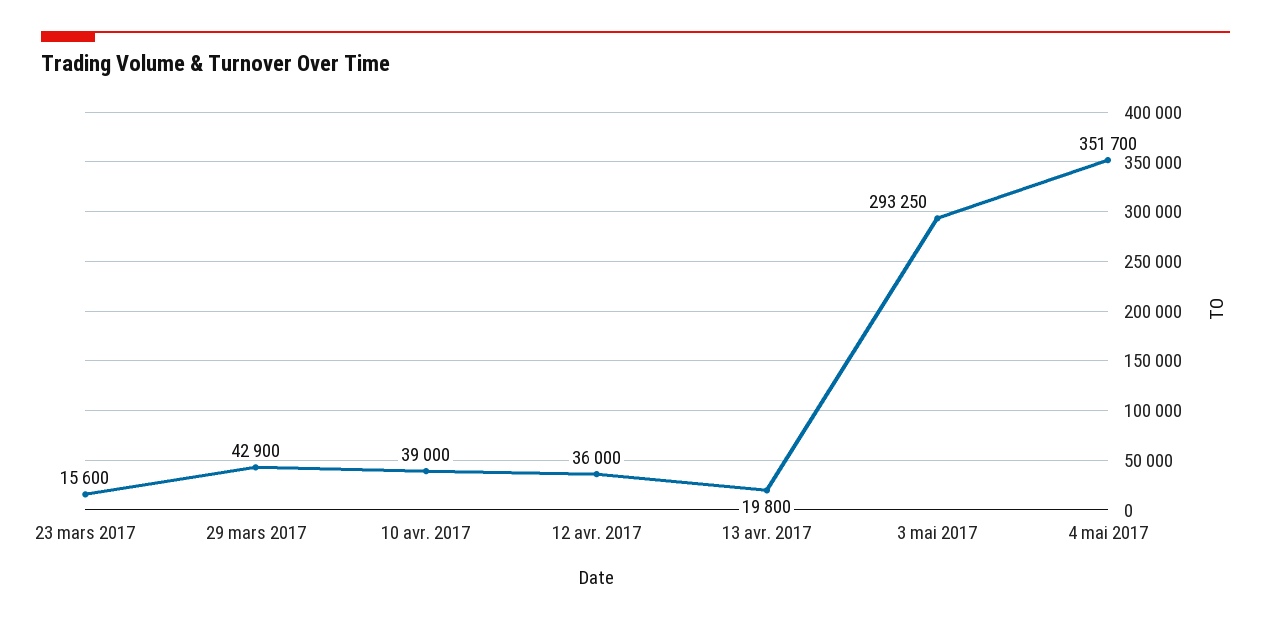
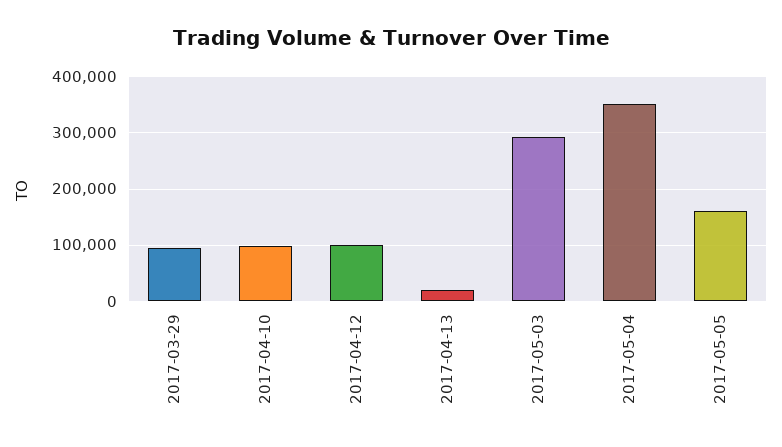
23 mars 2017: 15600 -> none
29 mars 2017: 42900 -> 100000
10 avr. 2017: 39000 -> 100000
12 avr. 2017: 36000 -> 100000
2017-05-05: none -> 160000

